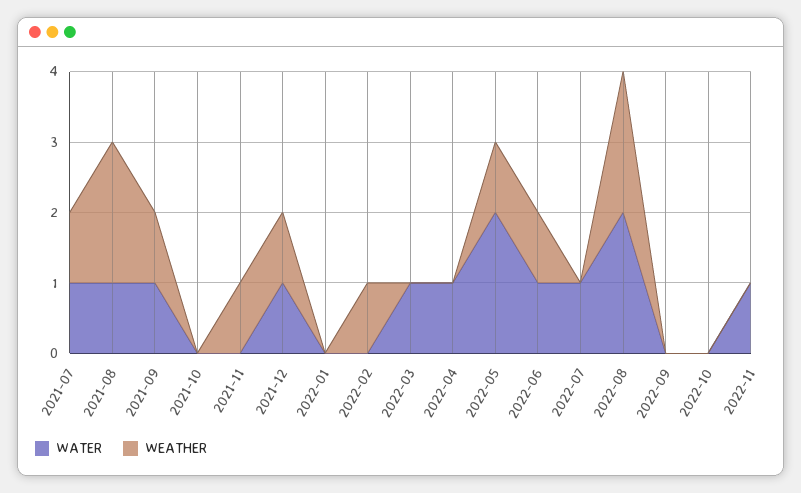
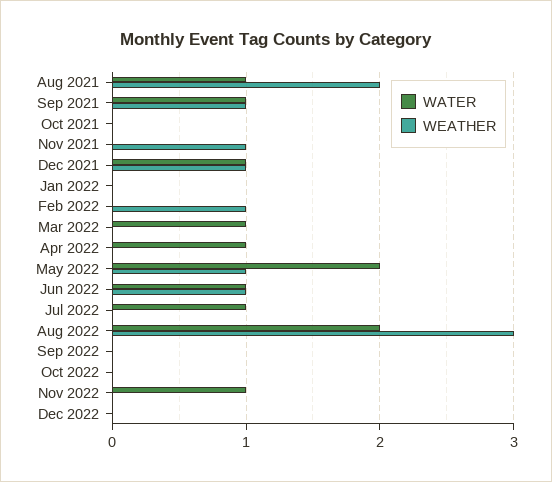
WATER, 2021-07: 1 -> none
WEATHER, 2021-07: 1 -> none
WEATHER, 2022-08: 2 -> 3
WATER, Dec 2022: none -> 0
WEATHER, Dec 2022: none -> 0

